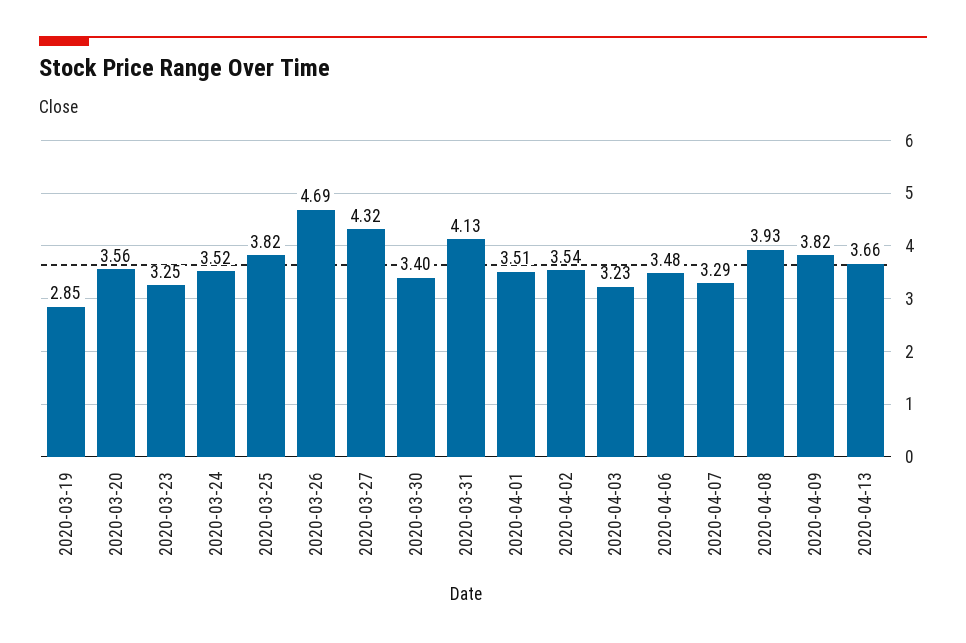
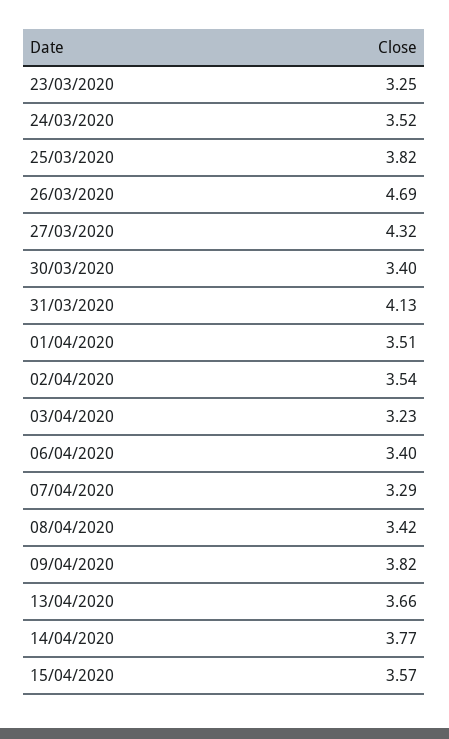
2020-03-19: 2.85 -> none
2020-03-20: 3.56 -> none
2020-04-06: 3.48 -> 3.4
2020-04-08: 3.93 -> 3.42
14/04/2020: none -> 3.77
15/04/2020: none -> 3.57

